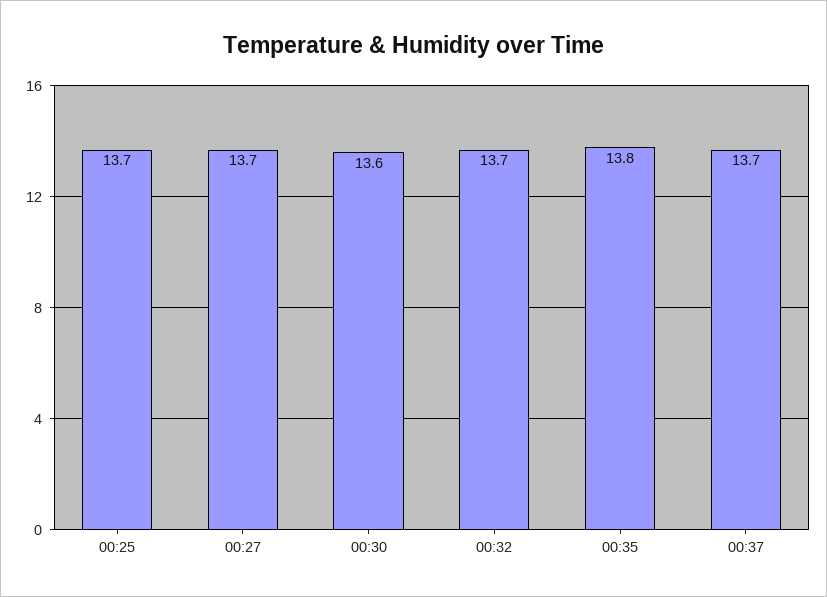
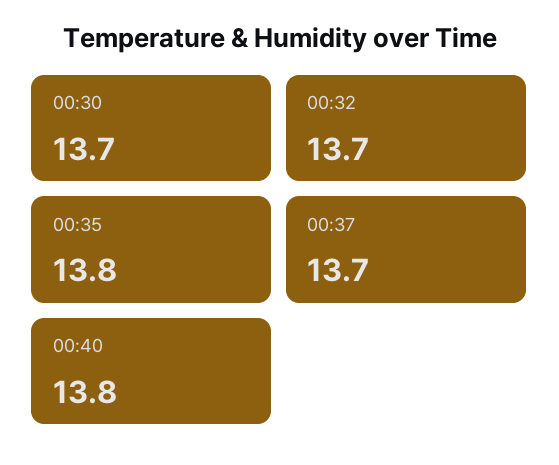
00:25: 13.7 -> none
00:27: 13.7 -> none
00:30: 13.6 -> 13.7
00:40: none -> 13.8

